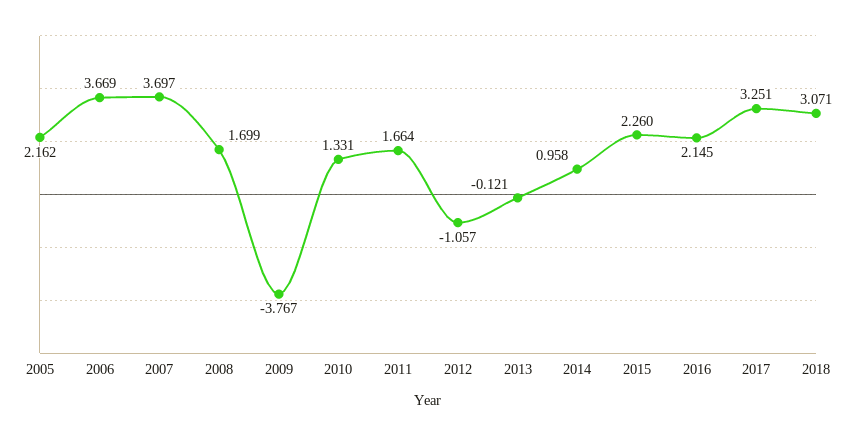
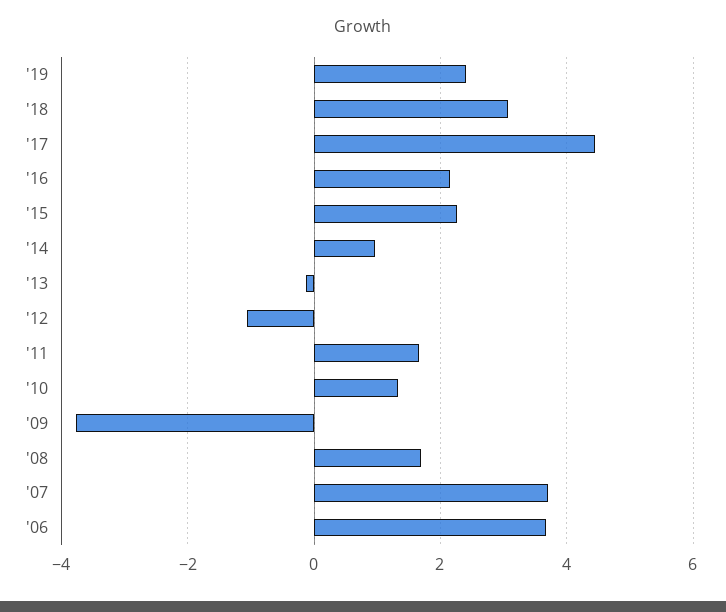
2005: 2.162 -> none
2017: 3.251 -> 4.4
'19: none -> 2.4

